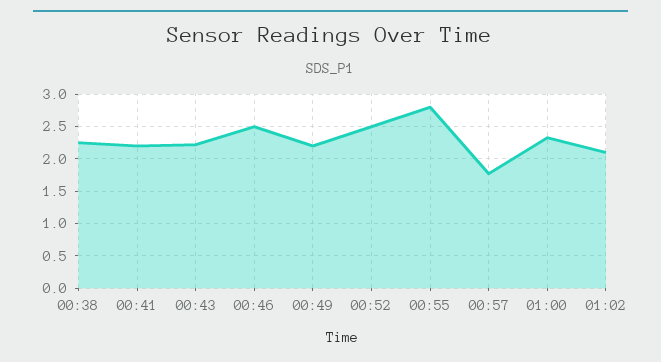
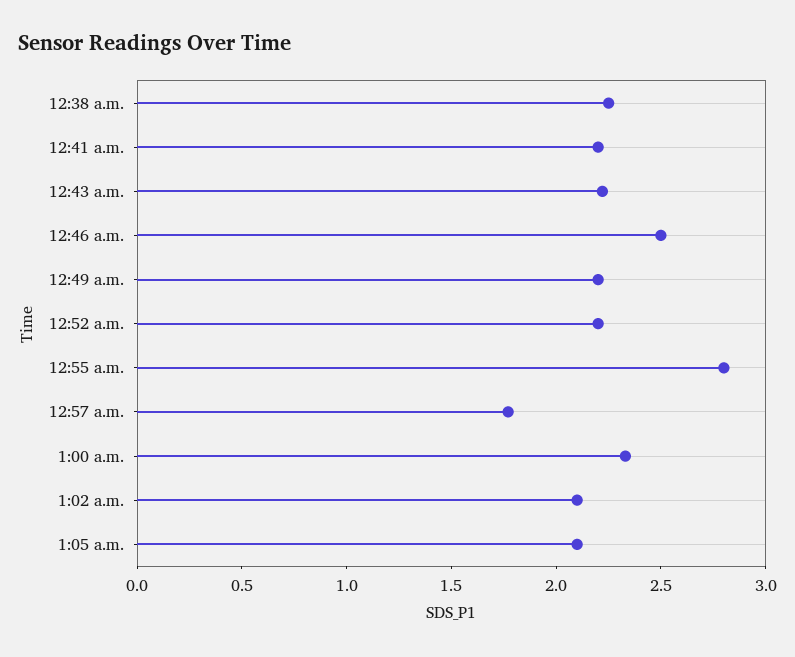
00:52: 2.5 -> 2.2
1:05 a.m.: none -> 2.1

